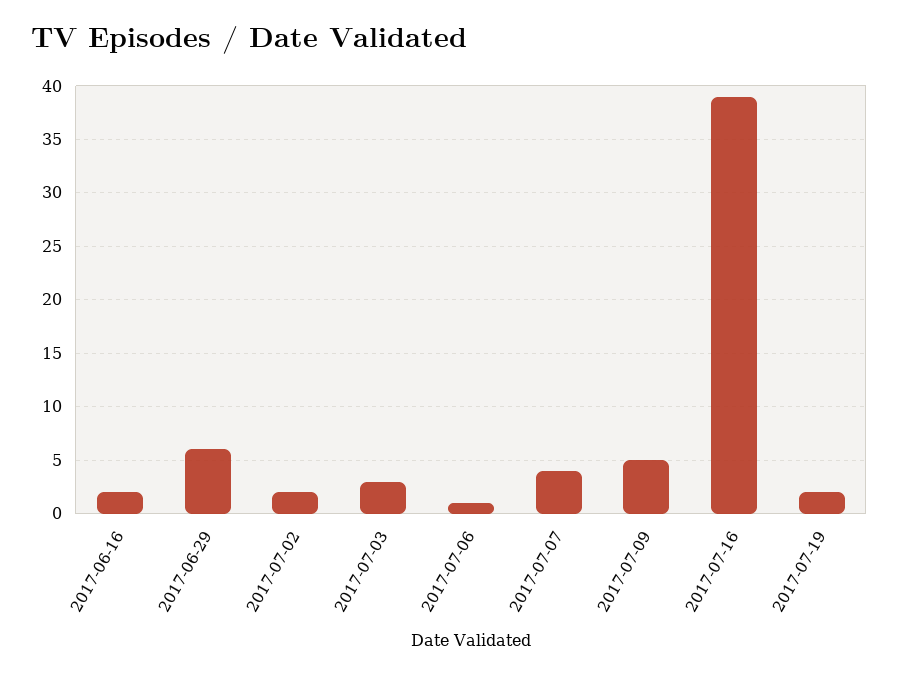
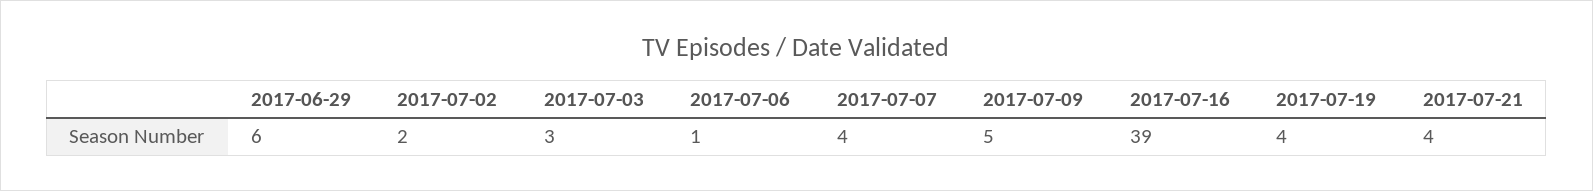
2017-06-16: 2 -> none
2017-07-19: 2 -> 4
2017-07-21: none -> 4

